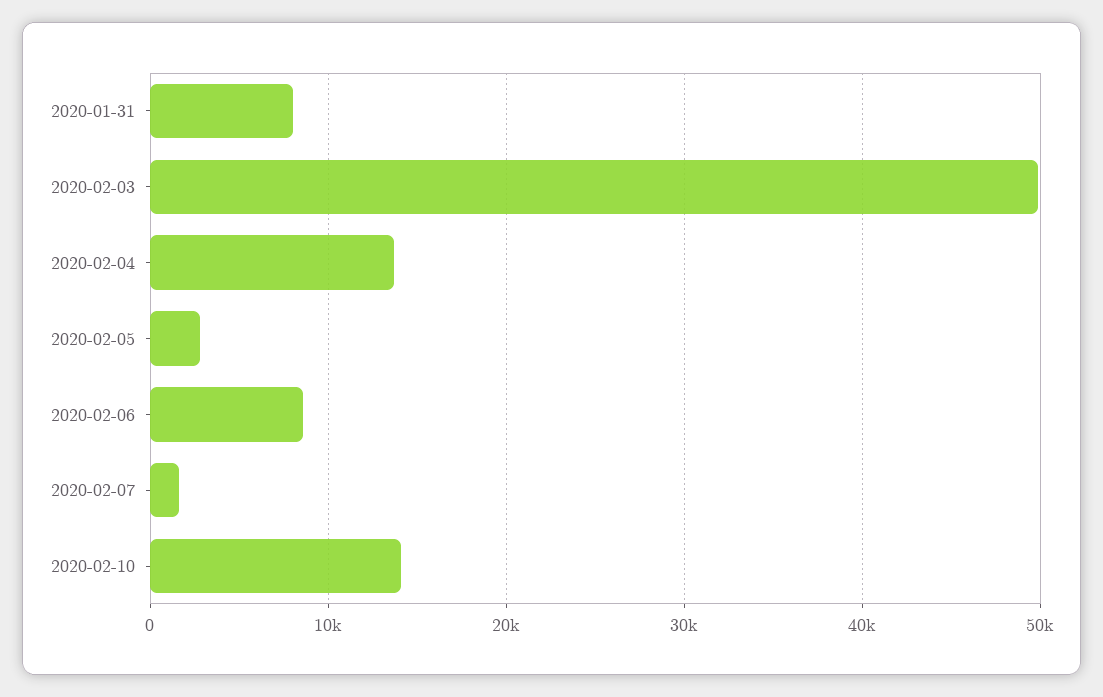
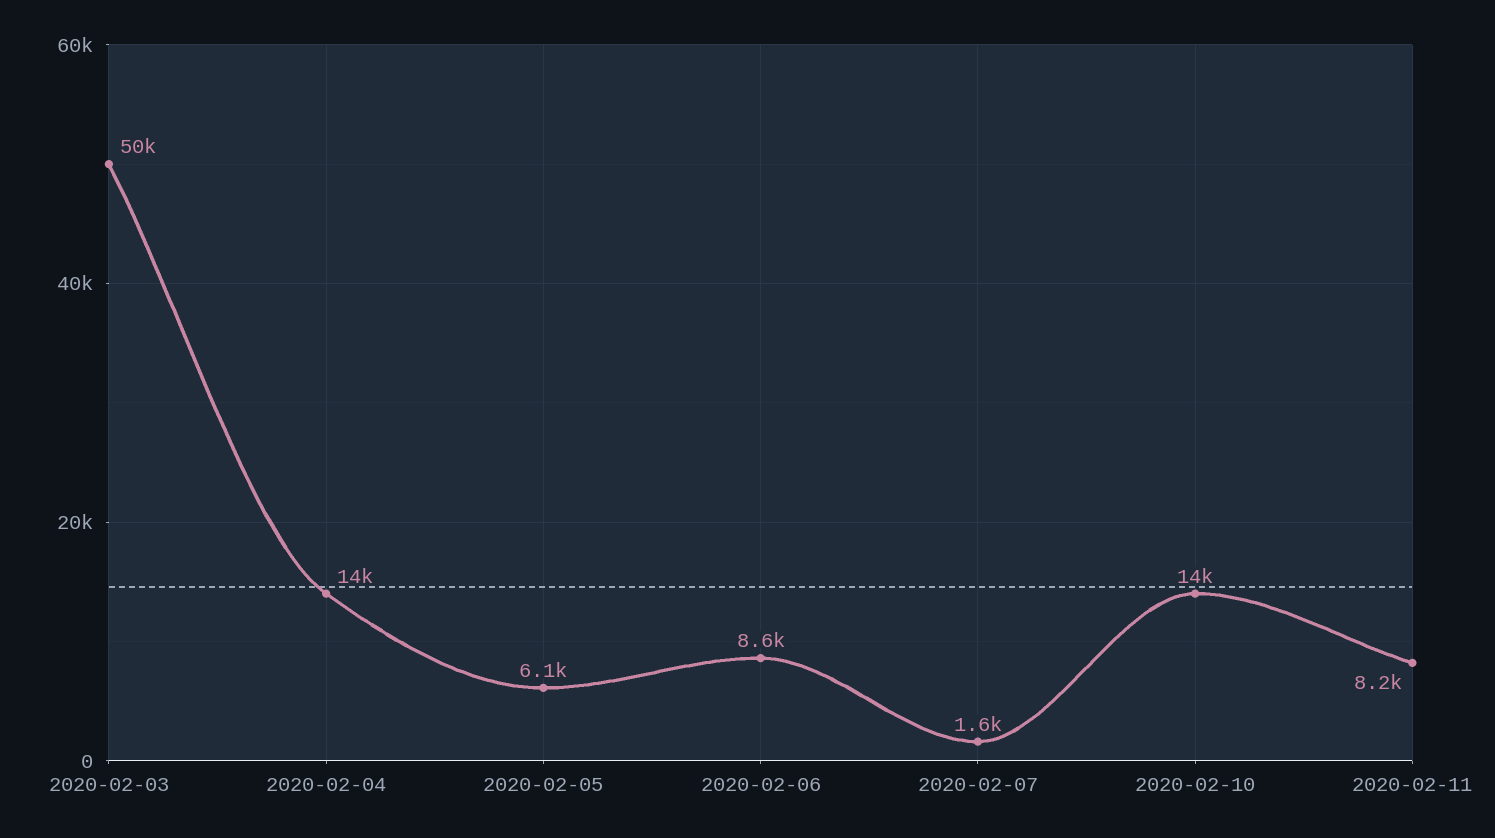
2020-01-31: 8000 -> none
2020-02-05: 3000 -> 6100
2020-02-11: none -> 8200

